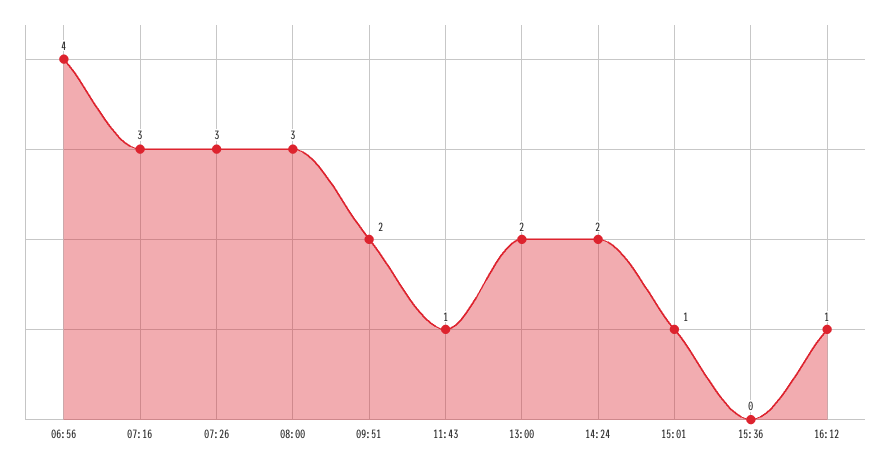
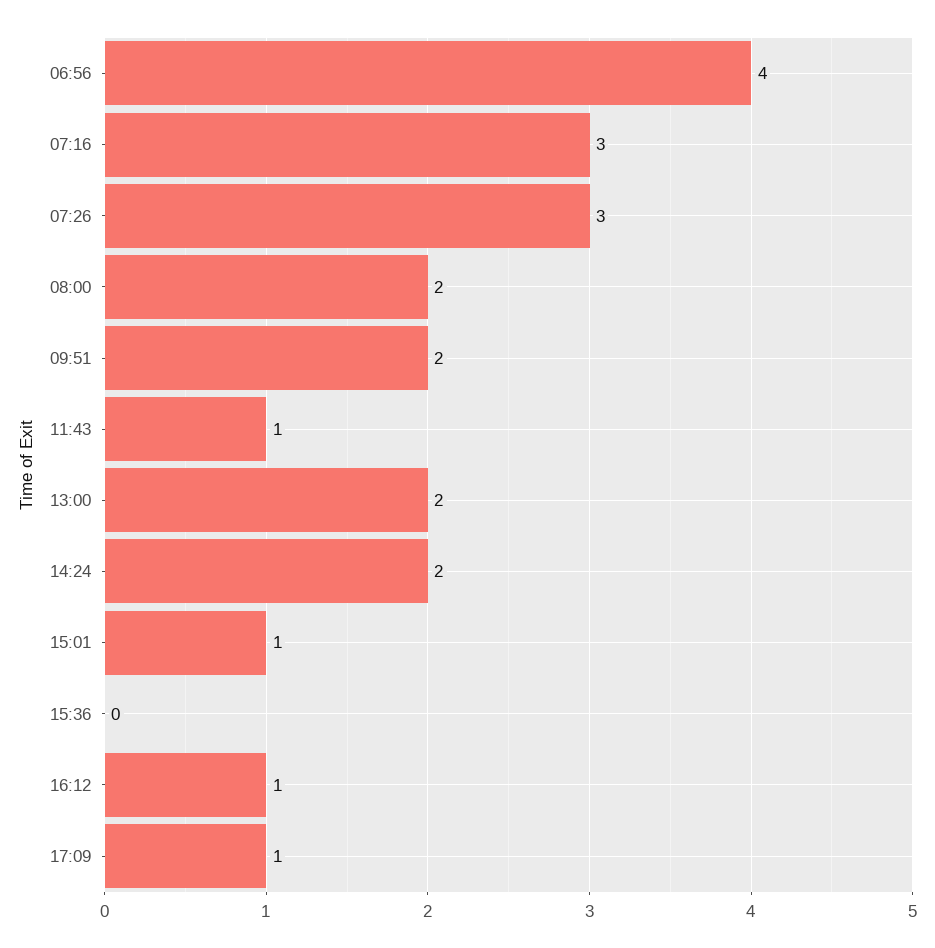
08:00: 3 -> 2
17:09: none -> 1

